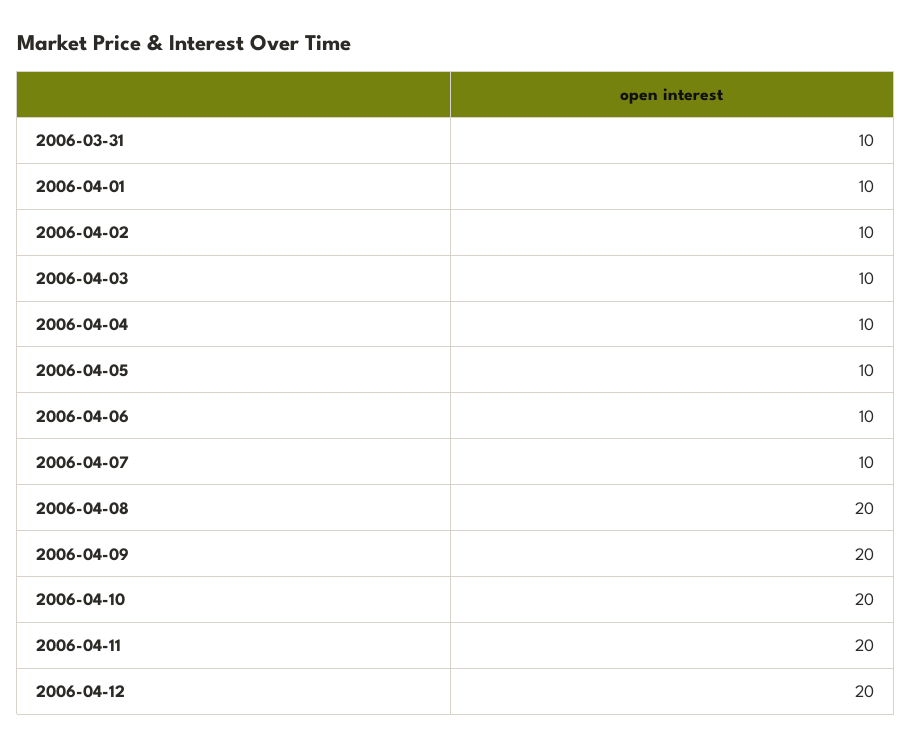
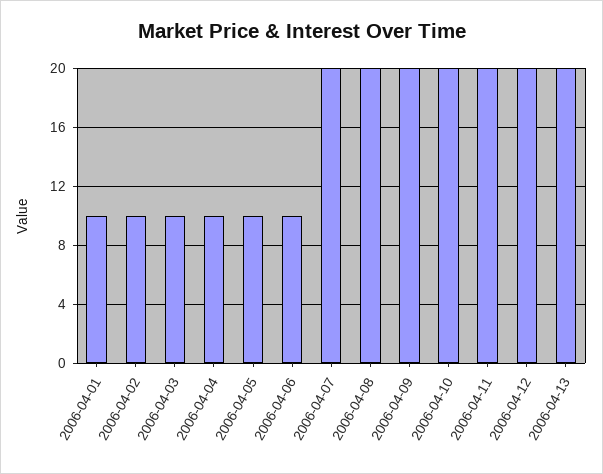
2006-03-31: 10 -> none
2006-04-07: 10 -> 20
2006-04-13: none -> 20

